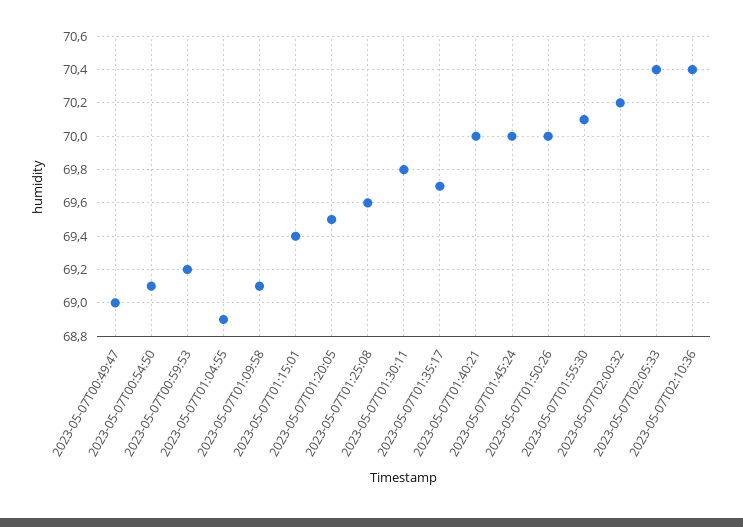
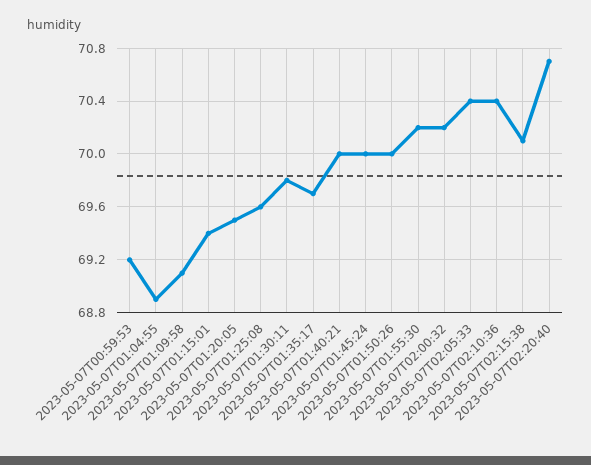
2023-05-07T00:49:47: 69 -> none
2023-05-07T00:54:50: 69.1 -> none
2023-05-07T01:55:30: 70.1 -> 70.2
2023-05-07T02:15:38: none -> 70.1
2023-05-07T02:20:40: none -> 70.7

